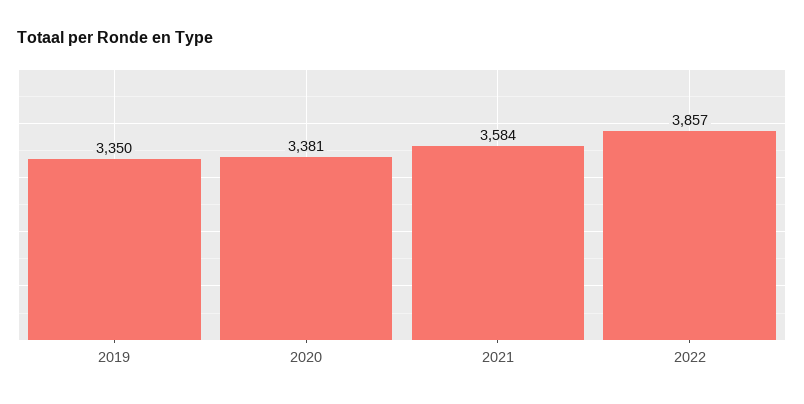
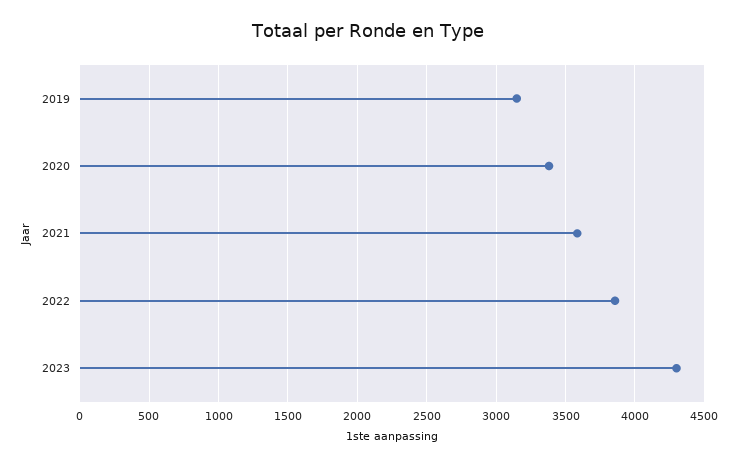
2019: 3350 -> 3150
2023: none -> 4300

